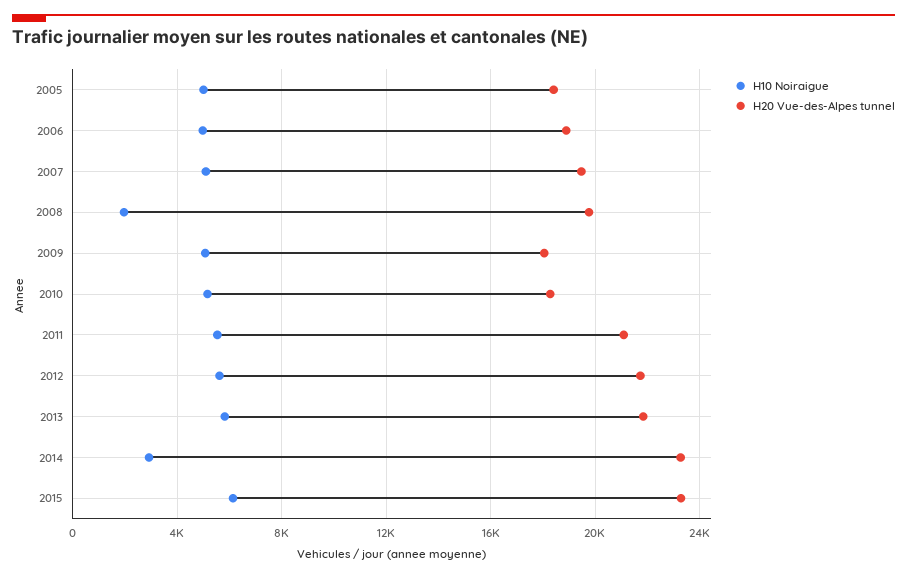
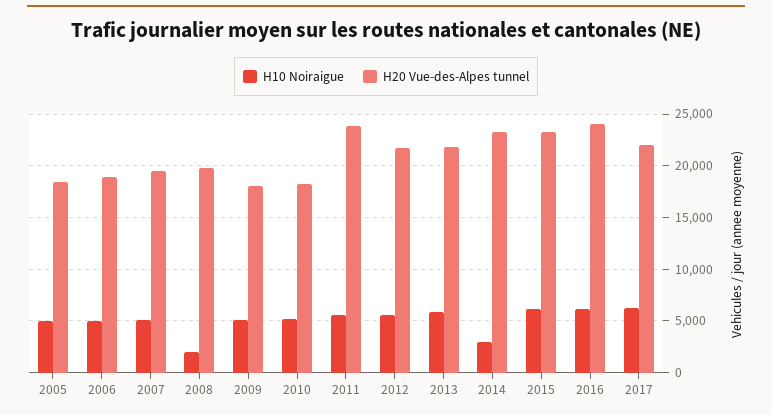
H20 Vue-des-Alpes tunnel, 2011: 21000 -> 24000
H10 Noiraigue, 2016: none -> 6000
H20 Vue-des-Alpes tunnel, 2016: none -> 24000
H10 Noiraigue, 2017: none -> 6000
H20 Vue-des-Alpes tunnel, 2017: none -> 22000

